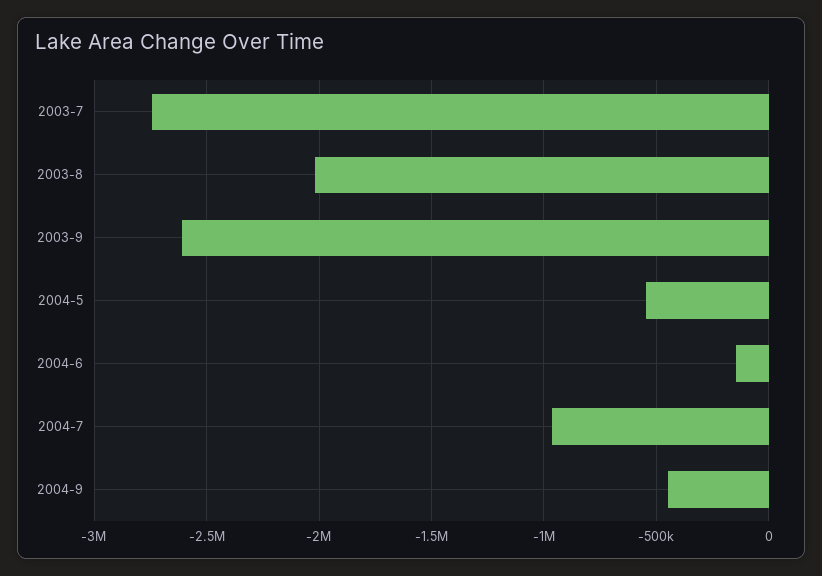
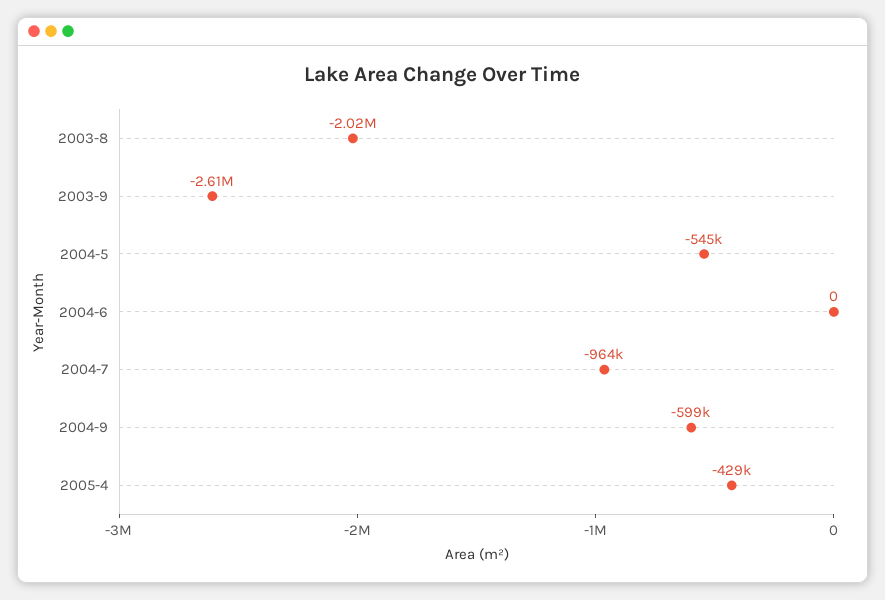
2003-7: -2750000 -> none
2004-6: -150000 -> 0
2004-9: -450000 -> -599000
2005-4: none -> -429000

